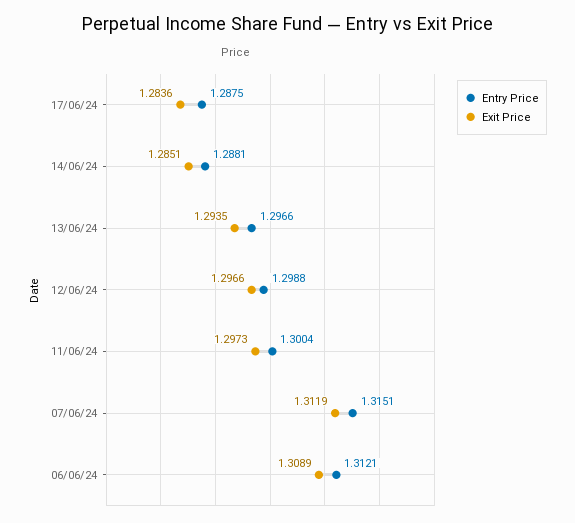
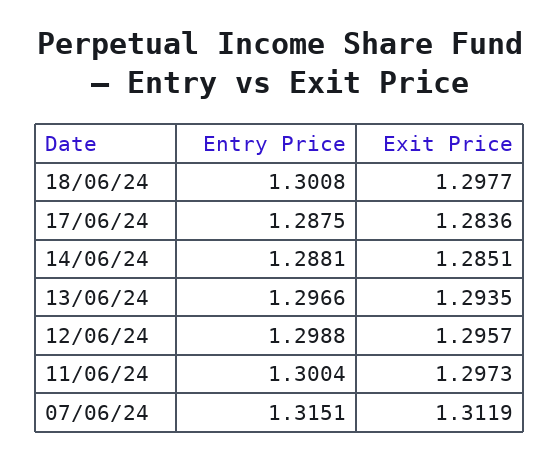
Exit Price, 12/06/24: 1.2966 -> 1.2957
Entry Price, 06/06/24: 1.3121 -> none
Exit Price, 06/06/24: 1.3089 -> none
Entry Price, 18/06/24: none -> 1.3008
Exit Price, 18/06/24: none -> 1.2977

